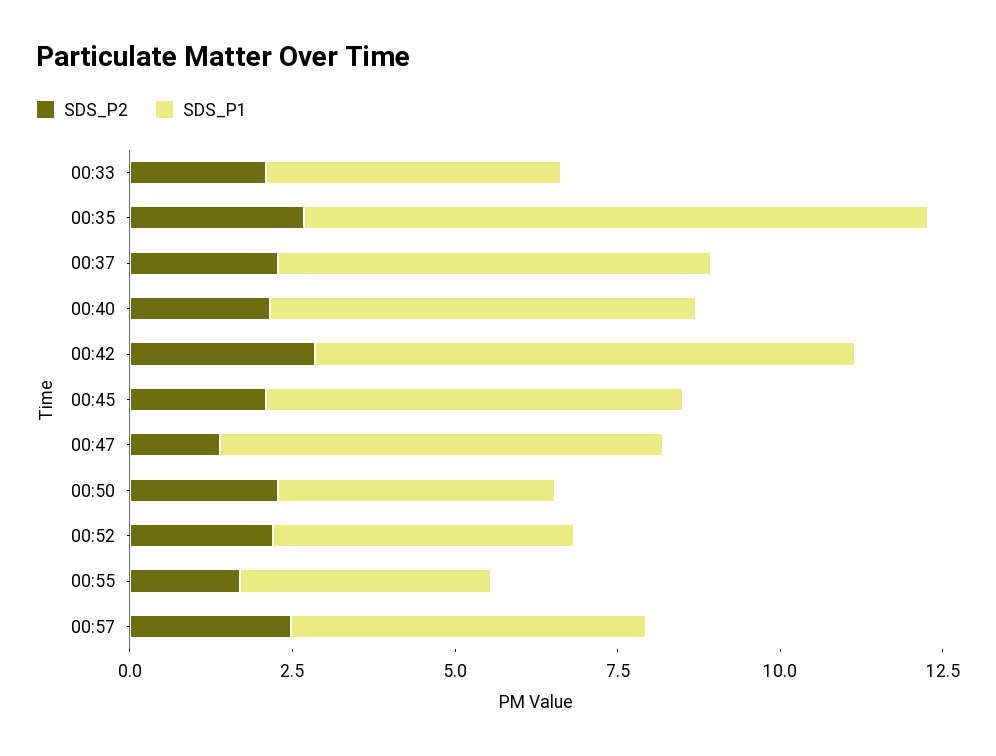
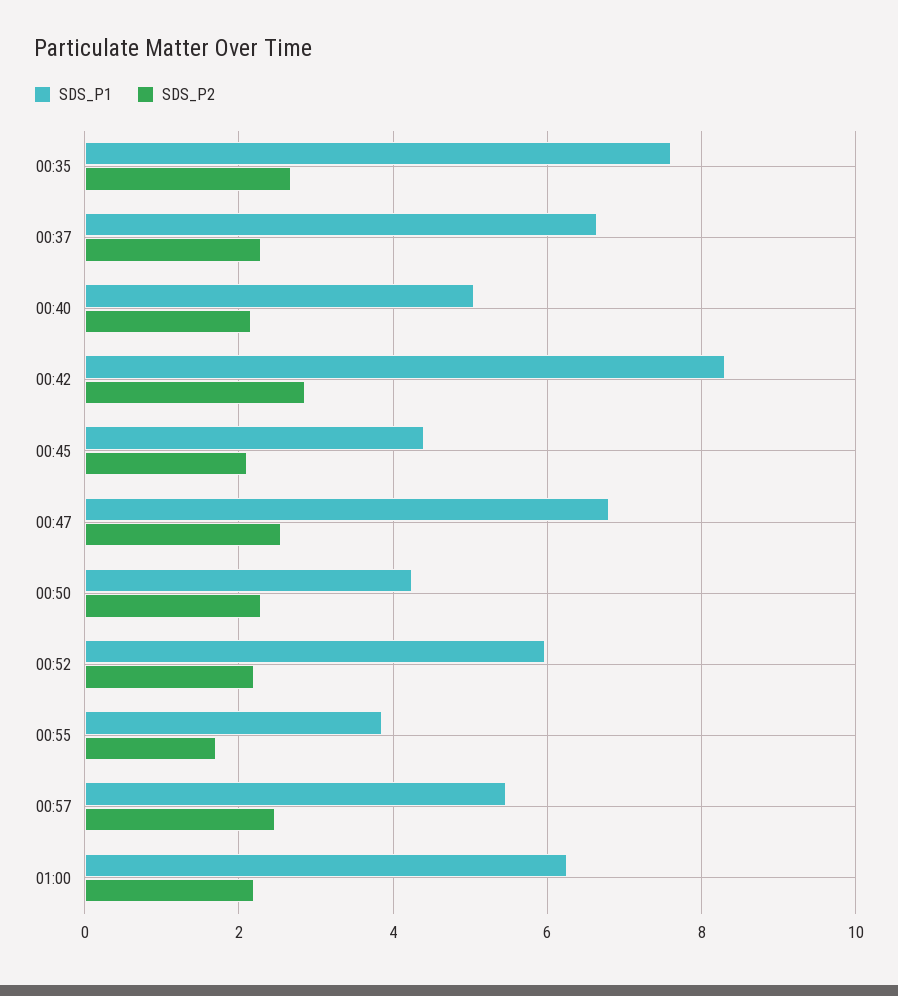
SDS_P2, 00:33: 2 -> none
SDS_P1, 00:33: 4.5 -> none
SDS_P1, 00:35: 9.5 -> 7.6
SDS_P1, 00:40: 6.5 -> 5
SDS_P1, 00:45: 6.5 -> 4.4
SDS_P2, 00:47: 1.5 -> 2.6
SDS_P1, 00:52: 4.5 -> 6
SDS_P1, 01:00: none -> 6.2
SDS_P2, 01:00: none -> 2.2

